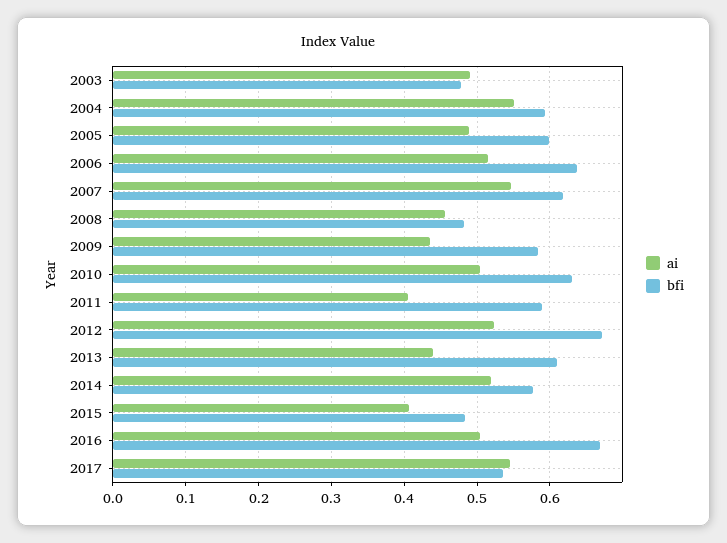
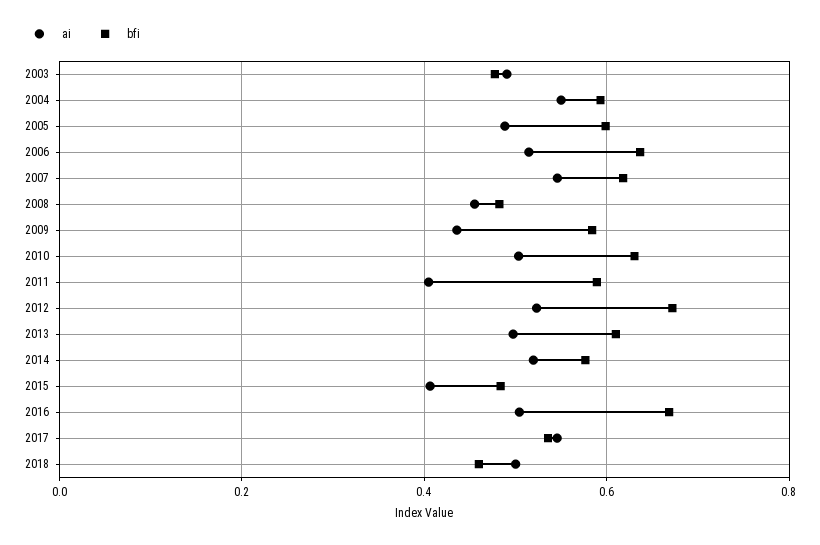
ai, 2013: 0.44 -> 0.5
ai, 2018: none -> 0.5
bfi, 2018: none -> 0.46

